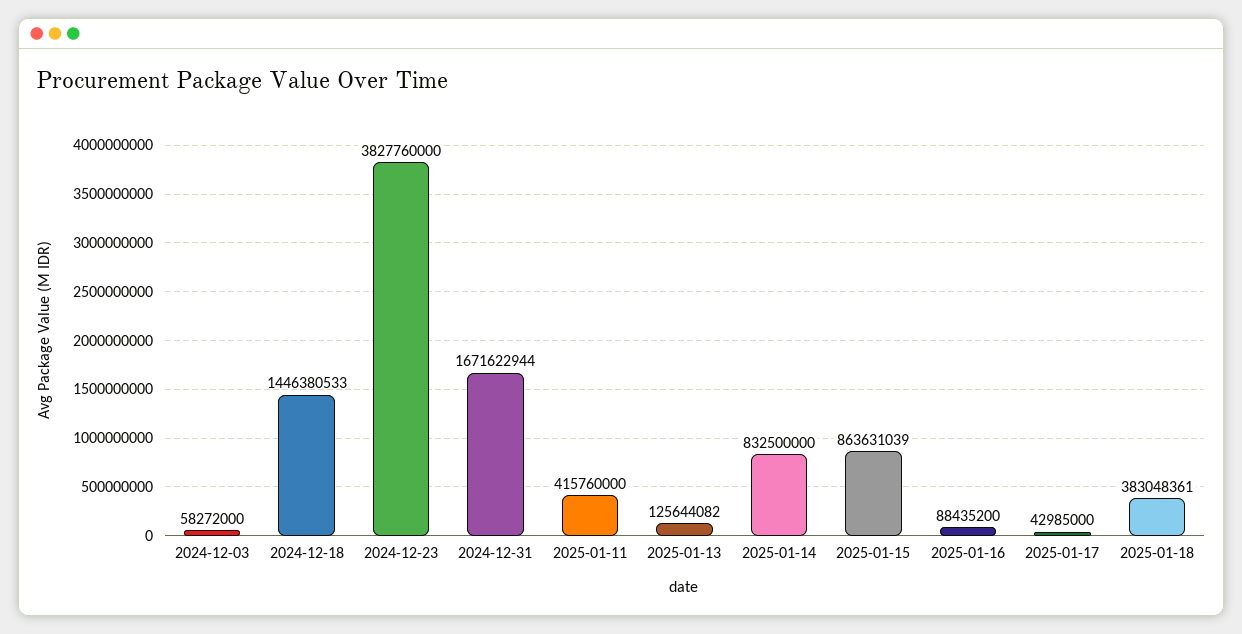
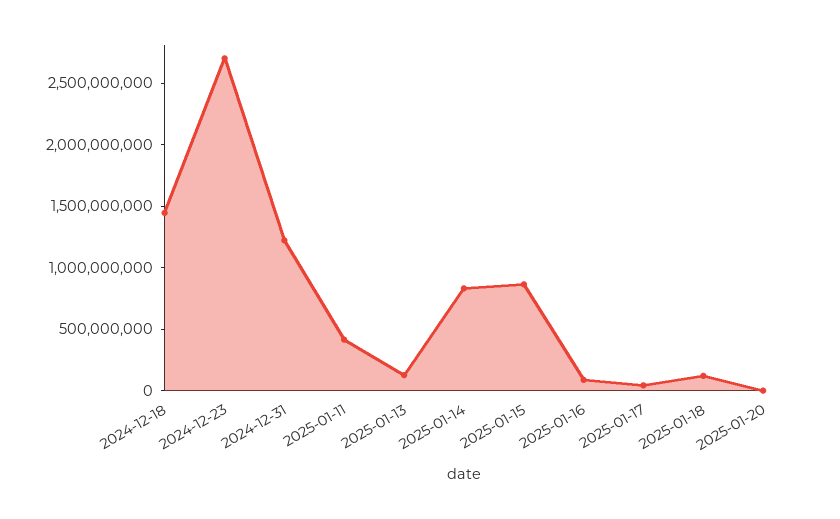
2024-12-03: 58272000 -> none
2024-12-23: 3827760000 -> 2700000000
2024-12-31: 1671622944 -> 1200000000
2025-01-18: 383048361 -> 100000000
2025-01-20: none -> 0

